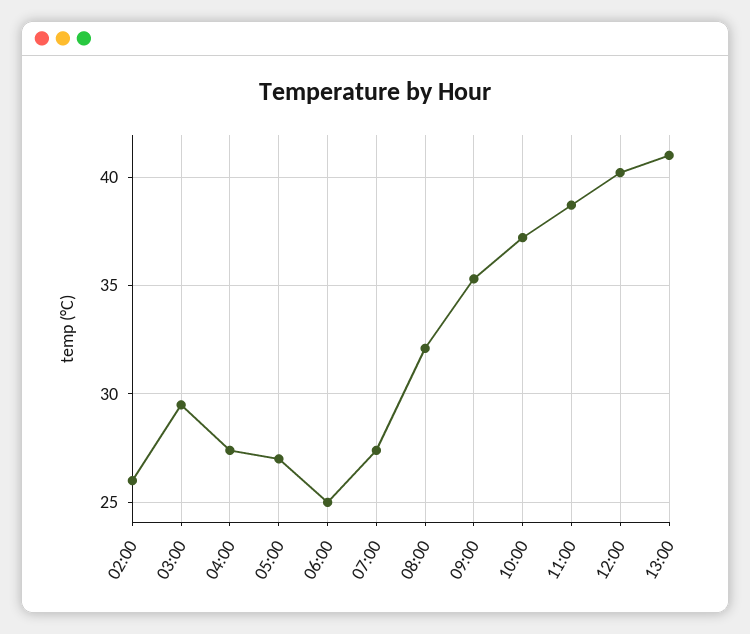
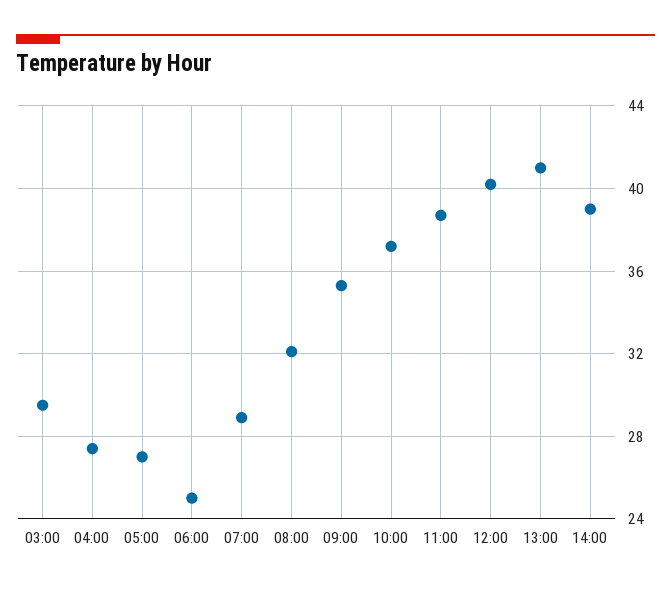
02:00: 26 -> none
07:00: 27.5 -> 29
14:00: none -> 39

